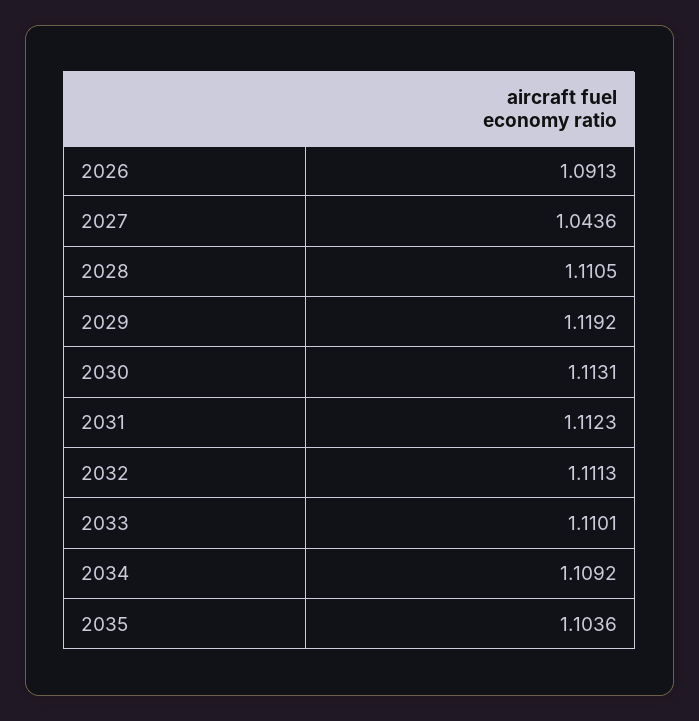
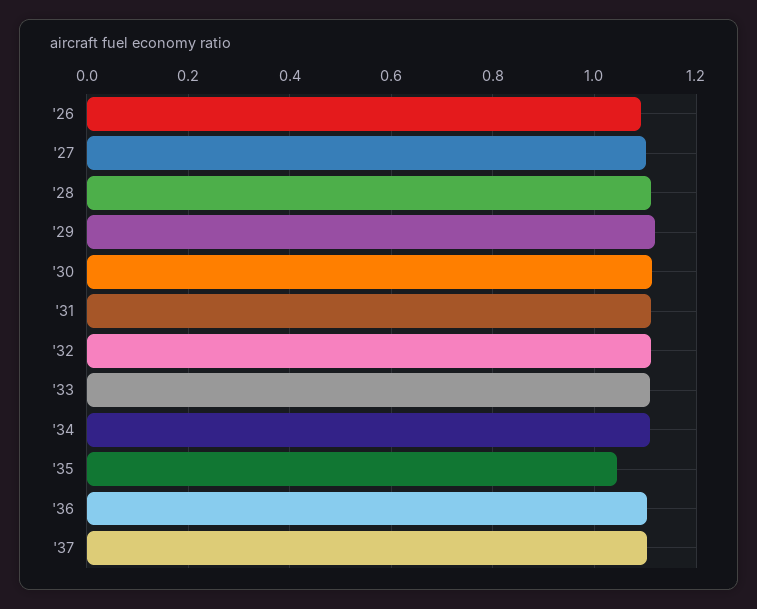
2027: 1.0436 -> 1.1
2035: 1.1036 -> 1.04
'36: none -> 1.1
'37: none -> 1.1

